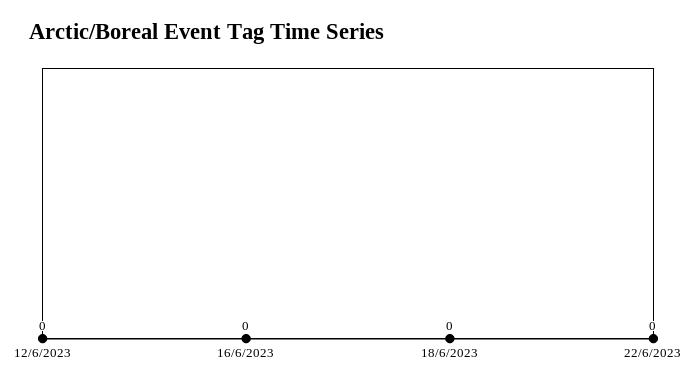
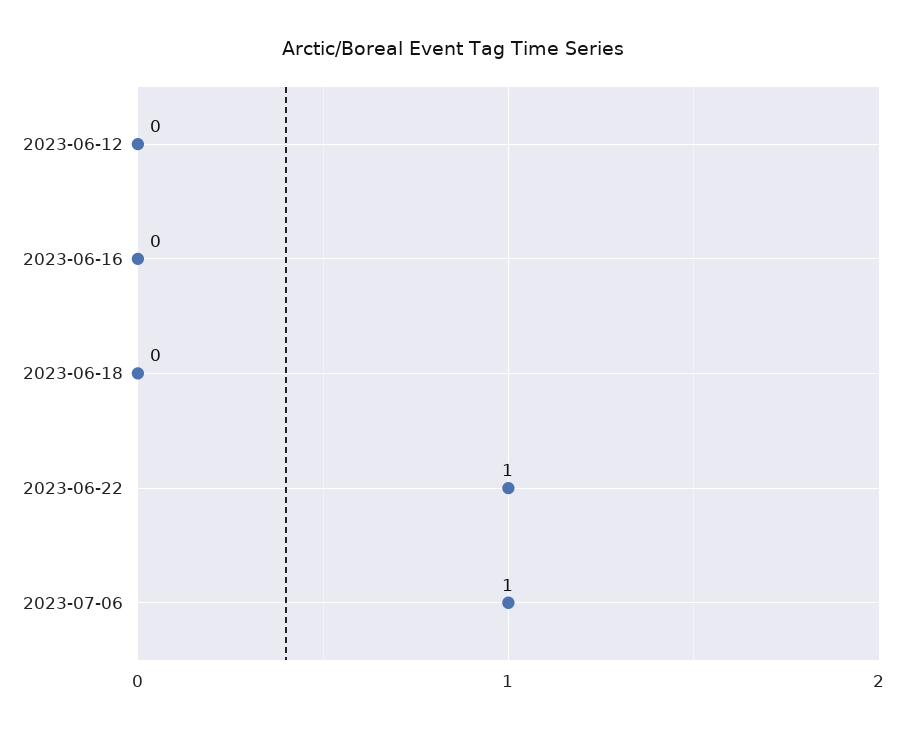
22/6/2023: 0 -> 1
2023-07-06: none -> 1

